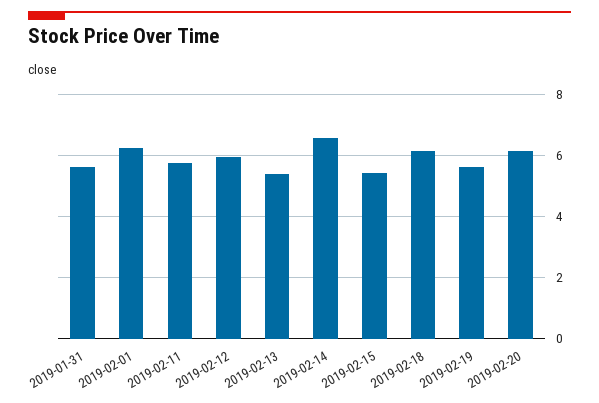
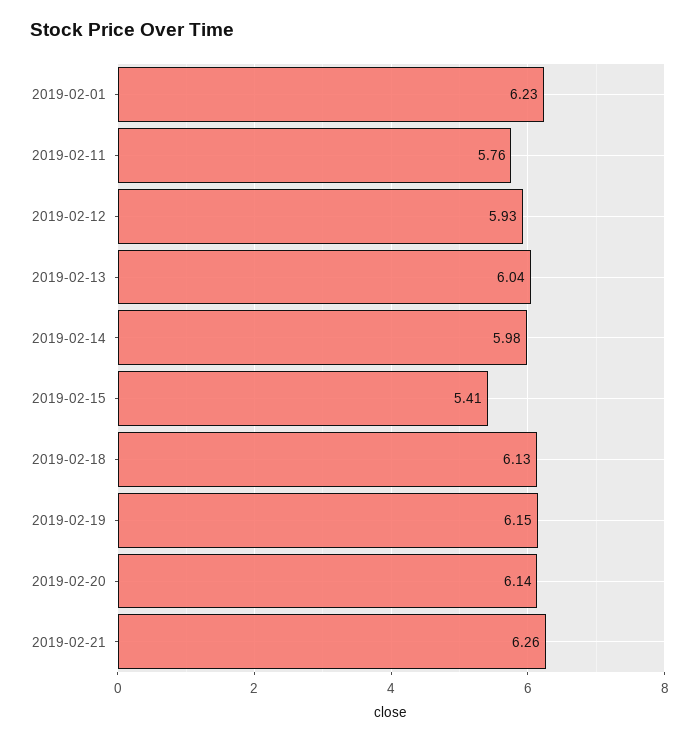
2019-01-31: 5.6 -> none
2019-02-13: 5.4 -> 6.04
2019-02-14: 6.6 -> 5.98
2019-02-19: 5.6 -> 6.15
2019-02-21: none -> 6.26

